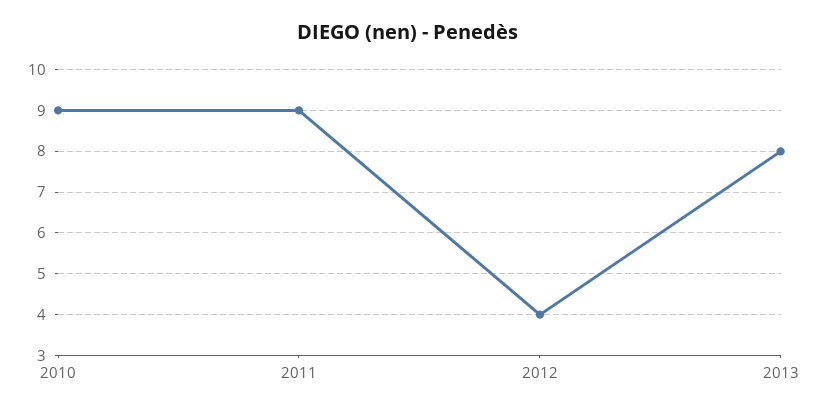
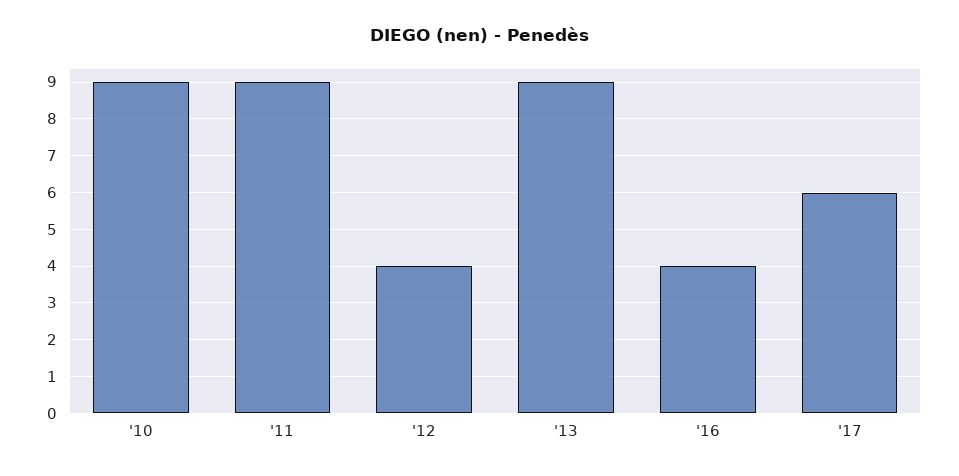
2013: 8 -> 9
'16: none -> 4
'17: none -> 6

